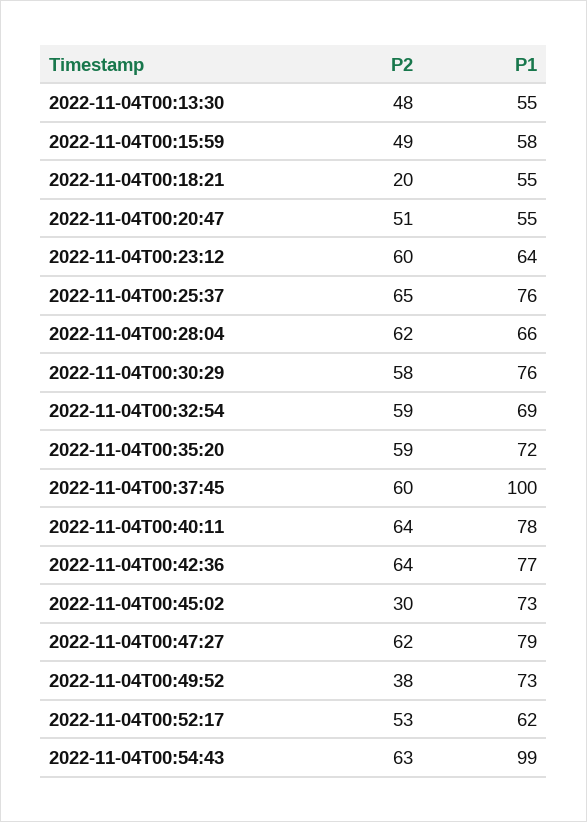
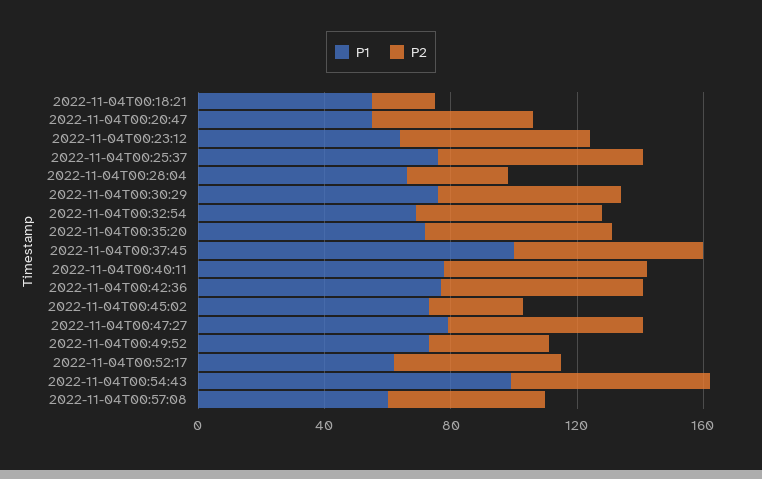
P2, 2022-11-04T00:13:30: 48 -> none
P1, 2022-11-04T00:13:30: 55 -> none
P2, 2022-11-04T00:15:59: 49 -> none
P1, 2022-11-04T00:15:59: 58 -> none
P2, 2022-11-04T00:28:04: 62 -> 30
P1, 2022-11-04T00:57:08: none -> 60
P2, 2022-11-04T00:57:08: none -> 50

